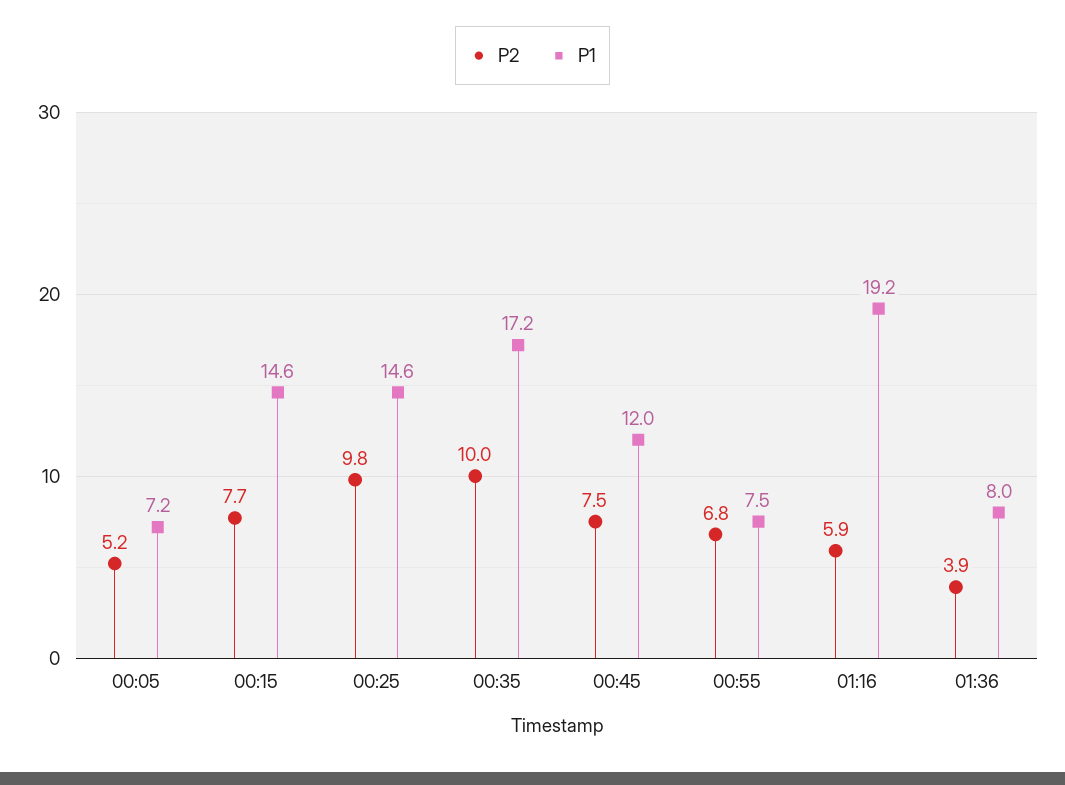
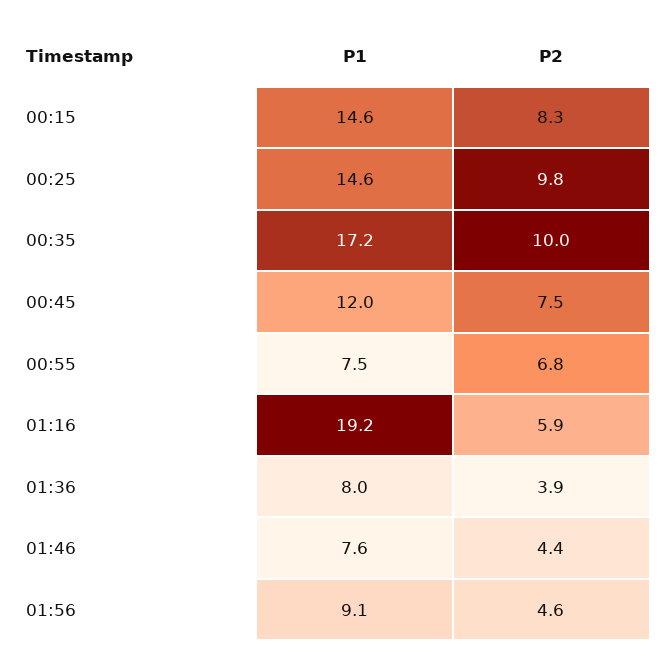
P2, 00:05: 5.2 -> none
P1, 00:05: 7.2 -> none
P2, 00:15: 7.7 -> 8.3
P1, 01:46: none -> 7.6
P2, 01:46: none -> 4.4
P1, 01:56: none -> 9.1
P2, 01:56: none -> 4.6

